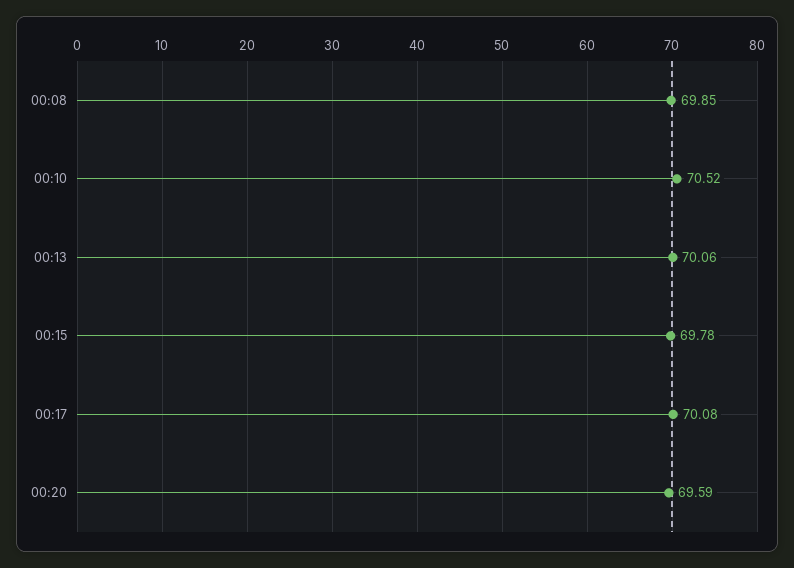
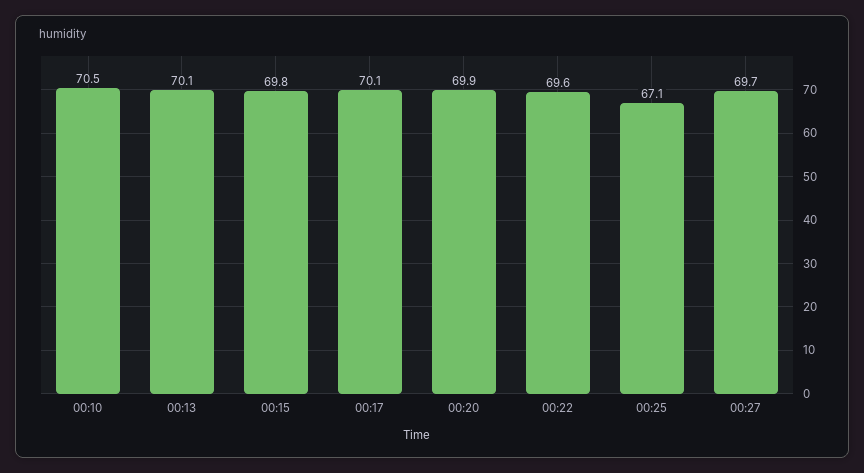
00:08: 69.85 -> none
00:20: 69.59 -> 69.9
00:22: none -> 69.6
00:25: none -> 67.1
00:27: none -> 69.7

